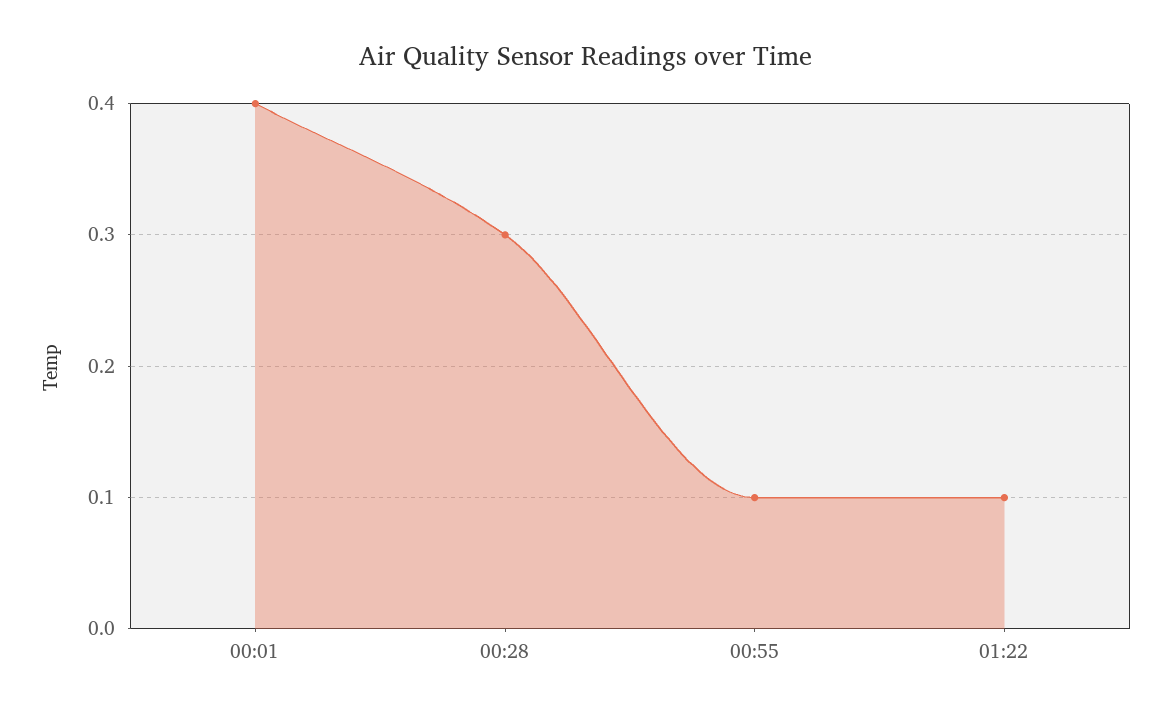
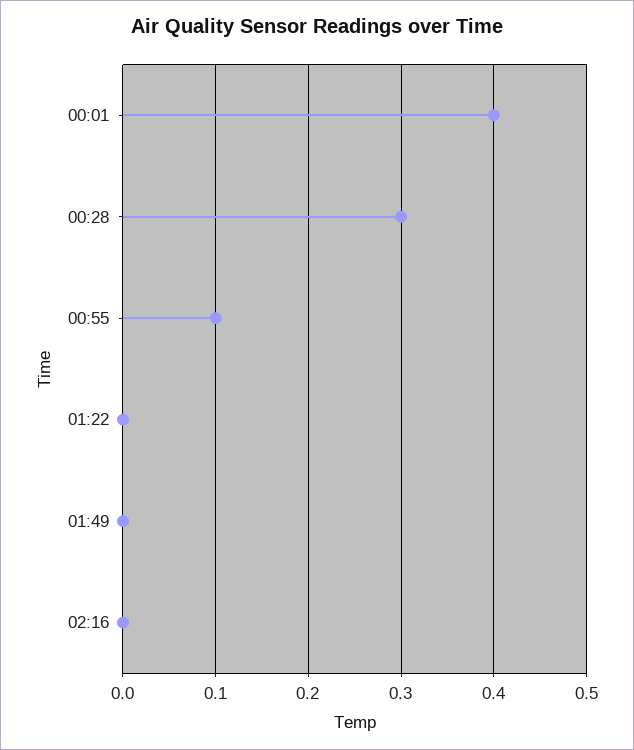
01:22: 0.1 -> 0
01:49: none -> 0
02:16: none -> 0

